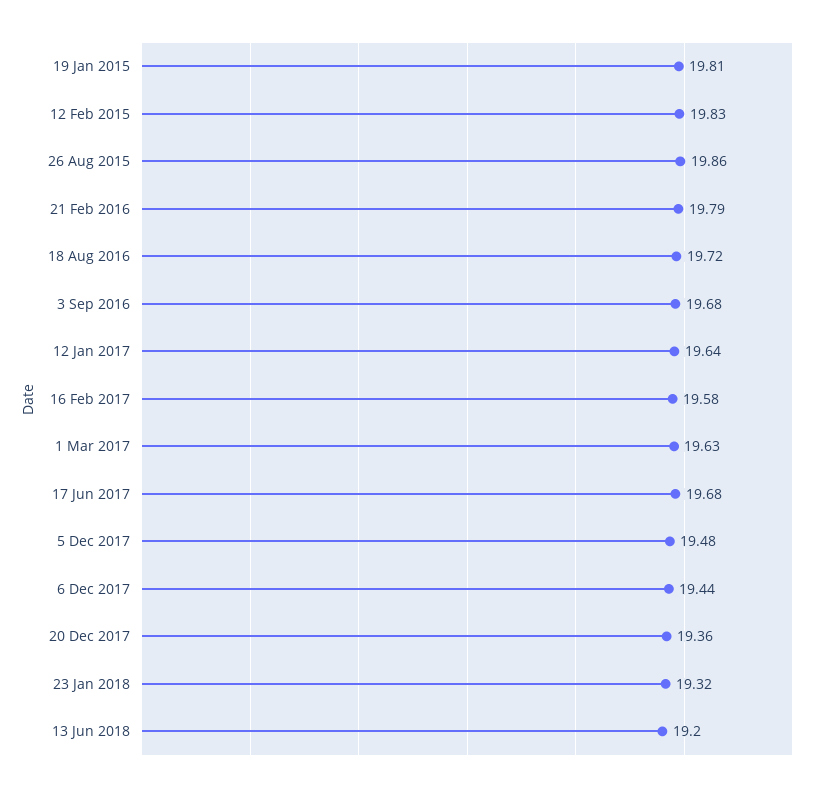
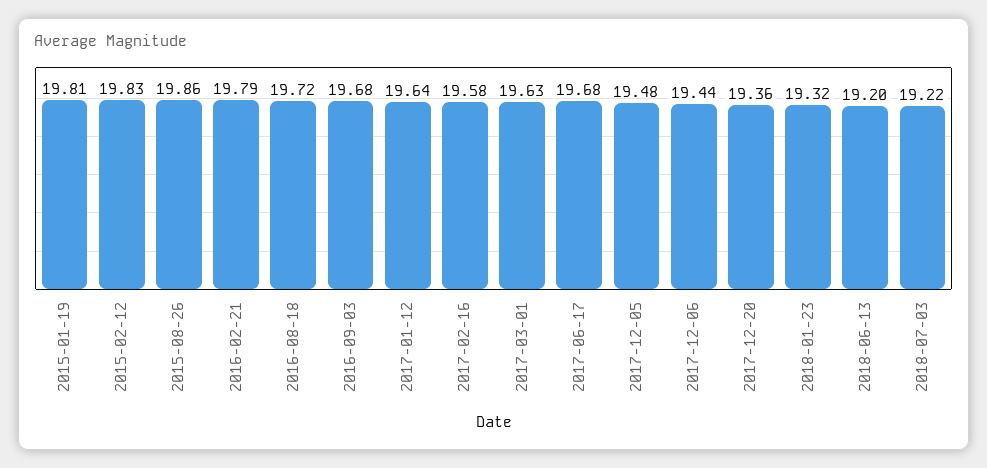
2018-07-03: none -> 19.22

